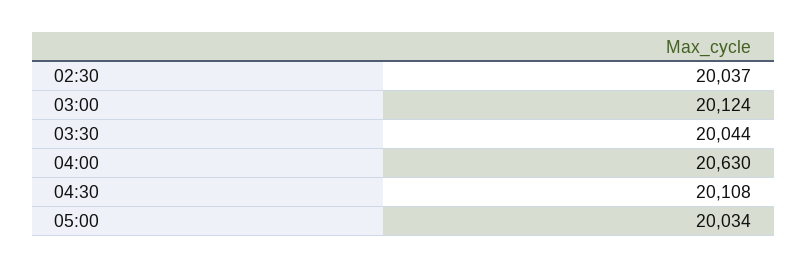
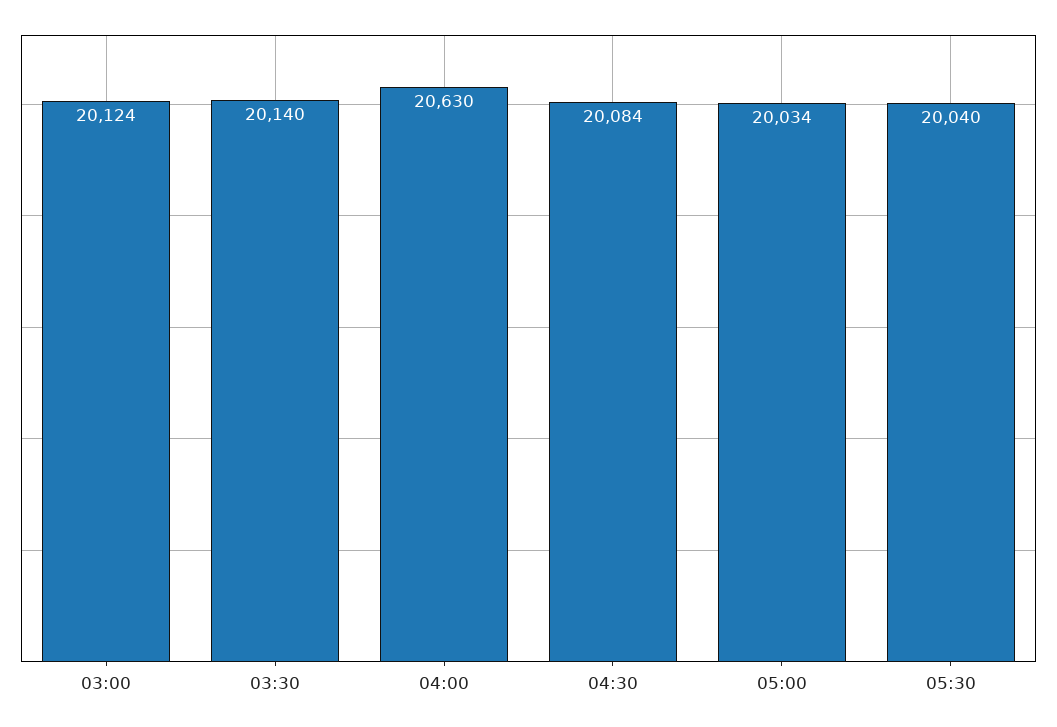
02:30: 20037 -> none
03:30: 20044 -> 20140
04:30: 20108 -> 20084
05:30: none -> 20040

